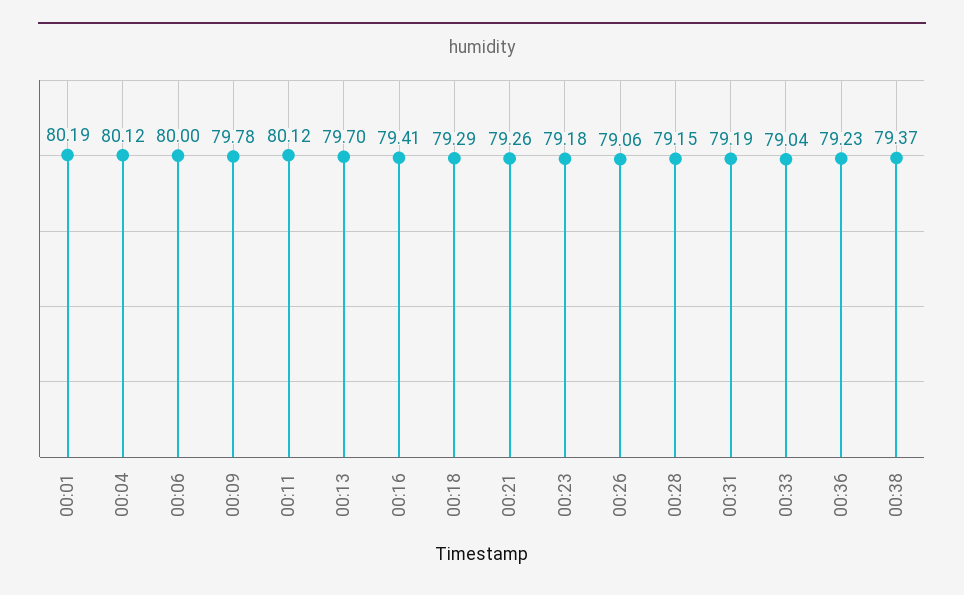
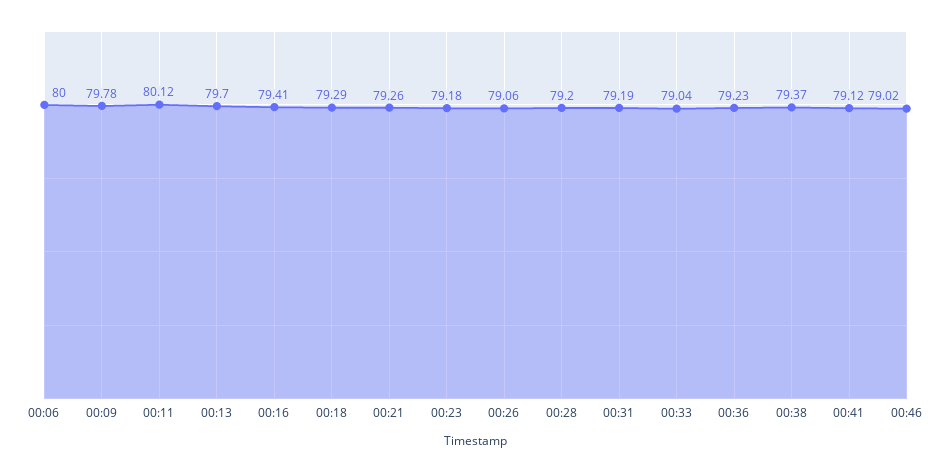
00:01: 80.19 -> none
00:04: 80.12 -> none
00:28: 79.15 -> 79.2
00:41: none -> 79.12
00:46: none -> 79.02

